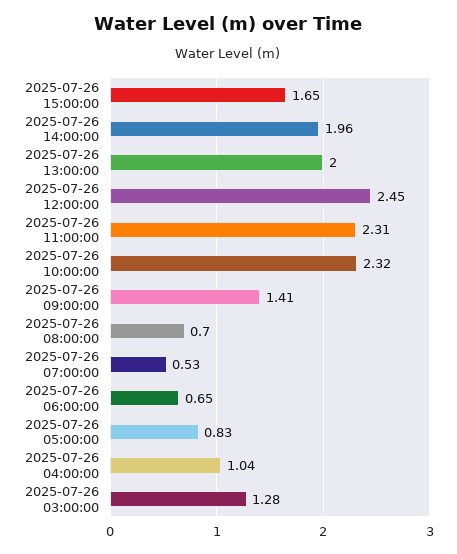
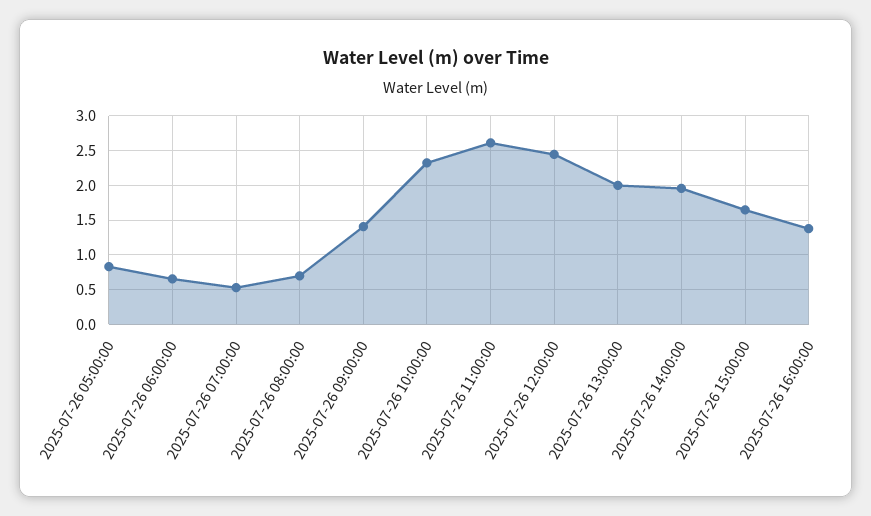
2025-07-26 11:00:00: 2.31 -> 2.6
2025-07-26 04:00:00: 1.04 -> none
2025-07-26 03:00:00: 1.28 -> none
2025-07-26 16:00:00: none -> 1.4

